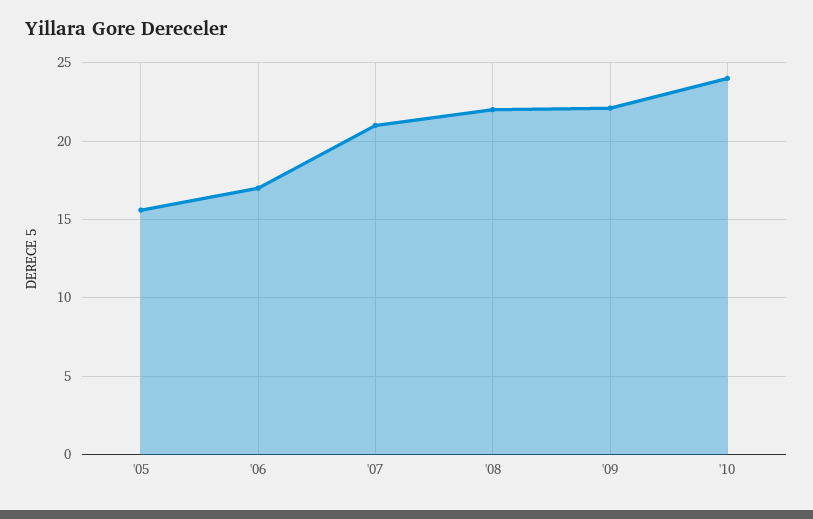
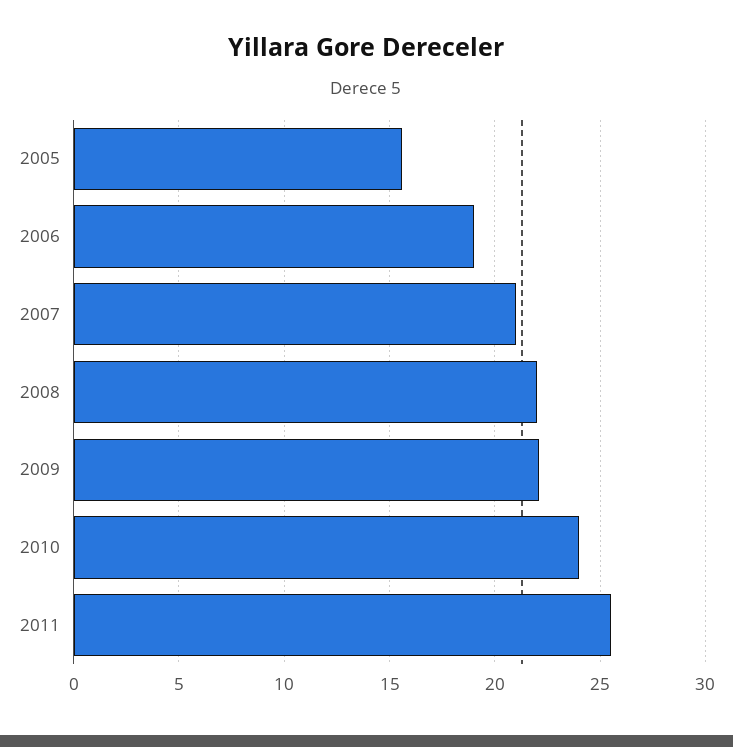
'06: 17 -> 19
2011: none -> 25.5

